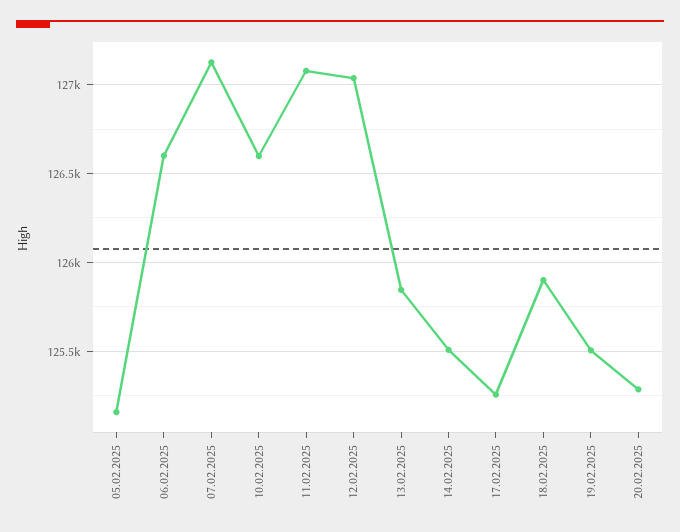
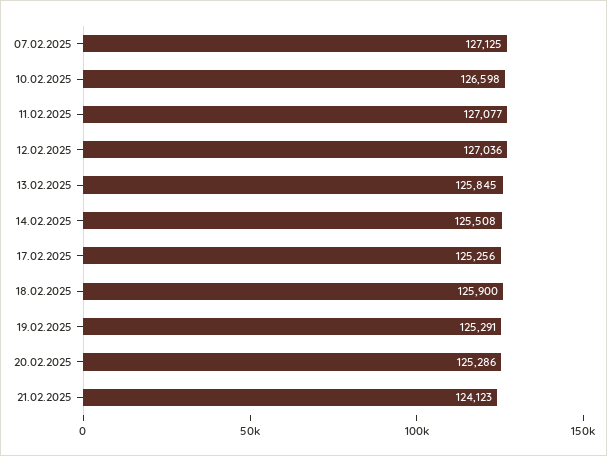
05.02.2025: 125150 -> none
06.02.2025: 126600 -> none
19.02.2025: 125500 -> 125291
21.02.2025: none -> 124123

